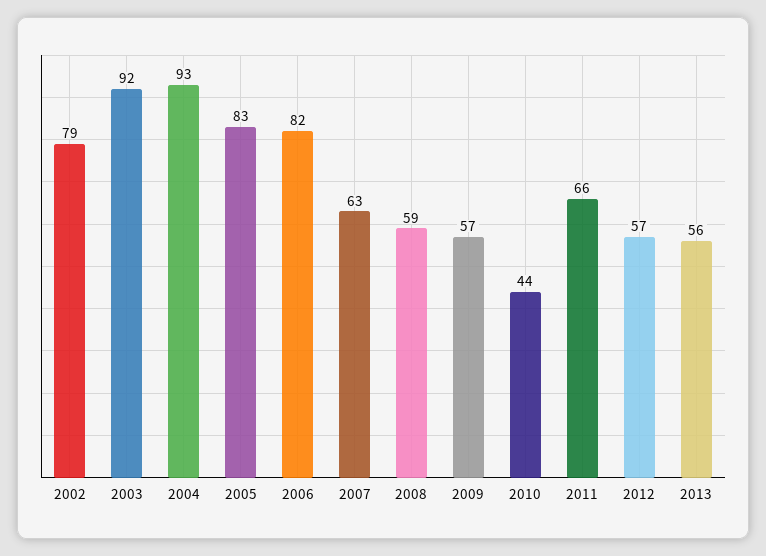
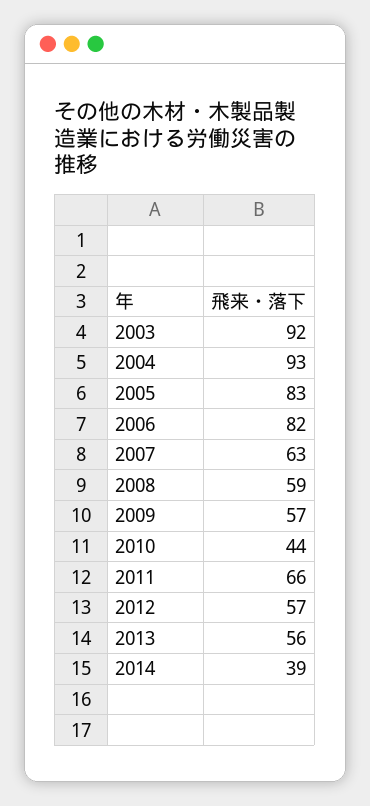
2002: 79 -> none
2014: none -> 39

